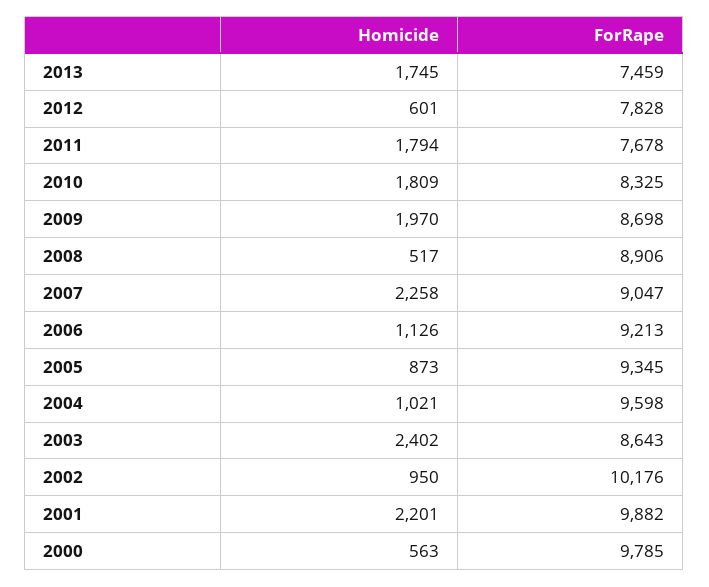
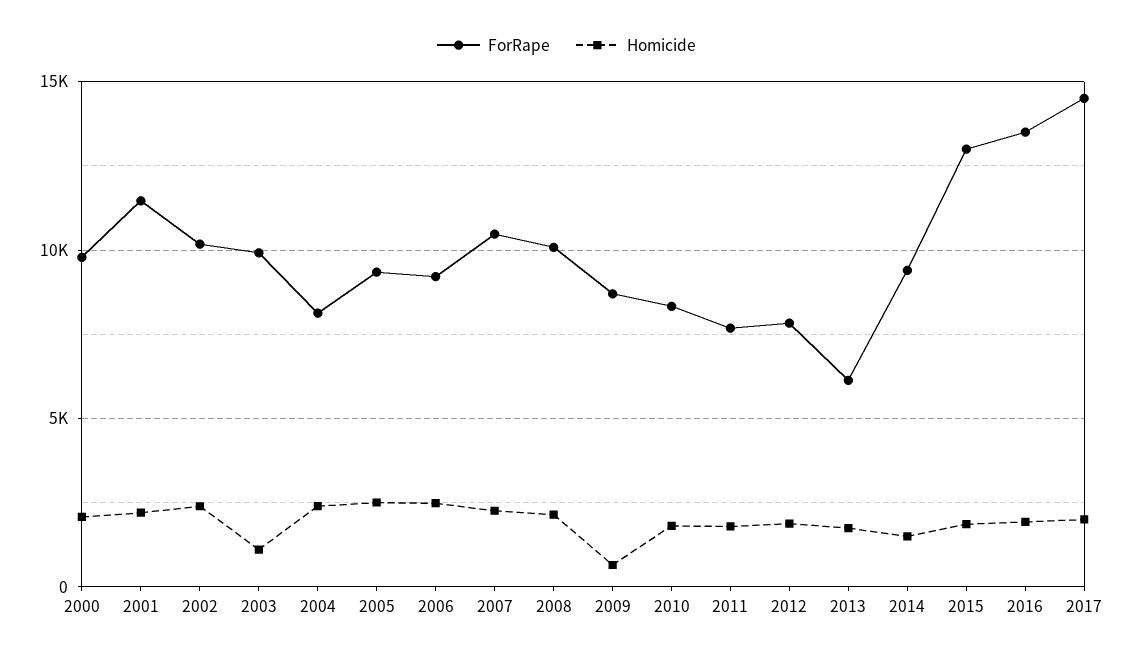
ForRape, 2013: 7459 -> 6000
Homicide, 2012: 601 -> 2000
Homicide, 2009: 1970 -> 500
Homicide, 2008: 517 -> 2000
ForRape, 2008: 8906 -> 10000
ForRape, 2007: 9047 -> 10500
Homicide, 2006: 1126 -> 2500
Homicide, 2005: 873 -> 2500
Homicide, 2004: 1021 -> 2500
ForRape, 2004: 9598 -> 8000
Homicide, 2003: 2402 -> 1000
ForRape, 2003: 8643 -> 10000
Homicide, 2002: 950 -> 2500
ForRape, 2001: 9882 -> 11500
Homicide, 2000: 563 -> 2000
ForRape, 2014: none -> 9500
Homicide, 2014: none -> 1500
ForRape, 2015: none -> 13000
Homicide, 2015: none -> 2000
ForRape, 2016: none -> 13500
Homicide, 2016: none -> 2000
ForRape, 2017: none -> 14500
Homicide, 2017: none -> 2000

